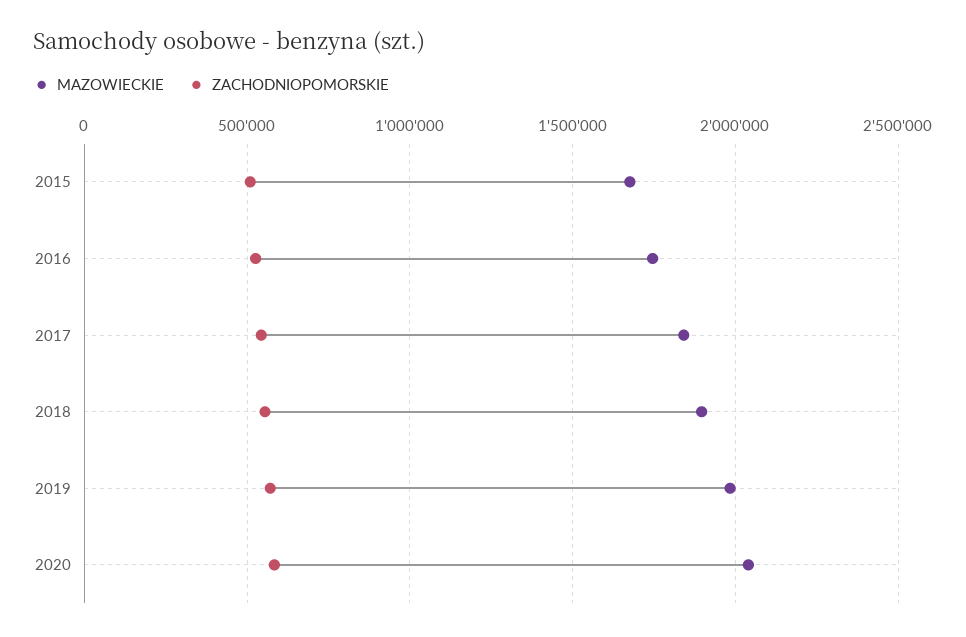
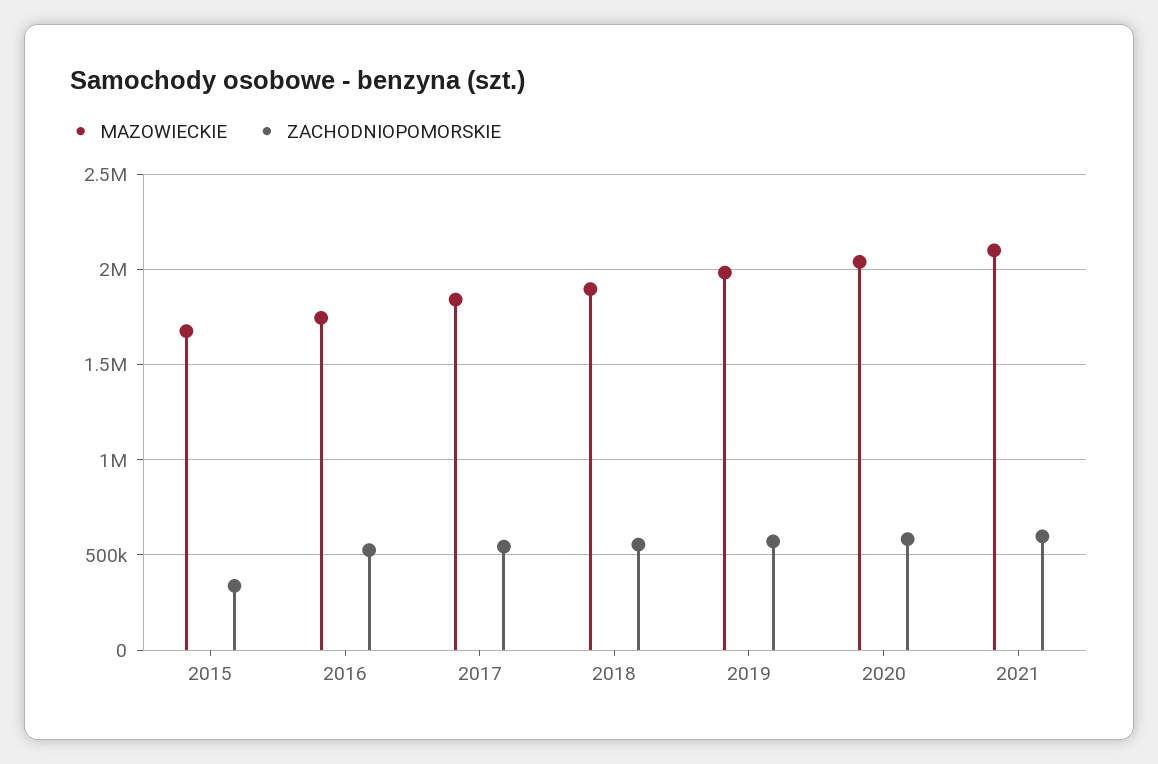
ZACHODNIOPOMORSKIE, 2015: 500000 -> 350000
MAZOWIECKIE, 2021: none -> 2100000
ZACHODNIOPOMORSKIE, 2021: none -> 600000

